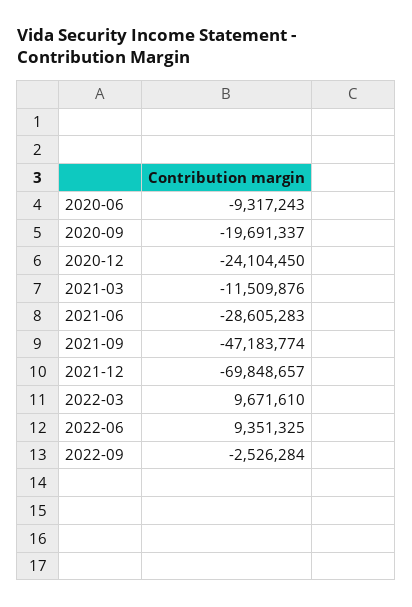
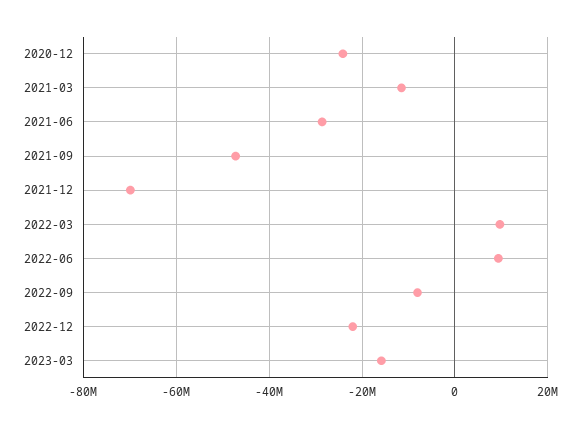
2020-06: -9317243 -> none
2020-09: -19691337 -> none
2022-09: -2526284 -> -8000000
2022-12: none -> -22000000
2023-03: none -> -16000000

